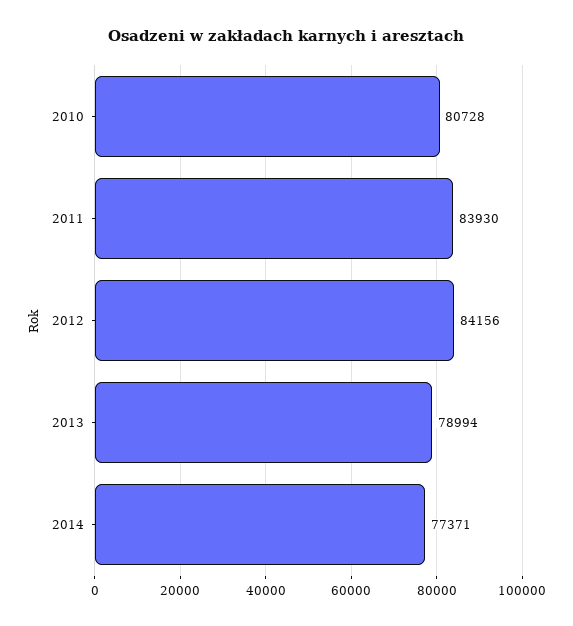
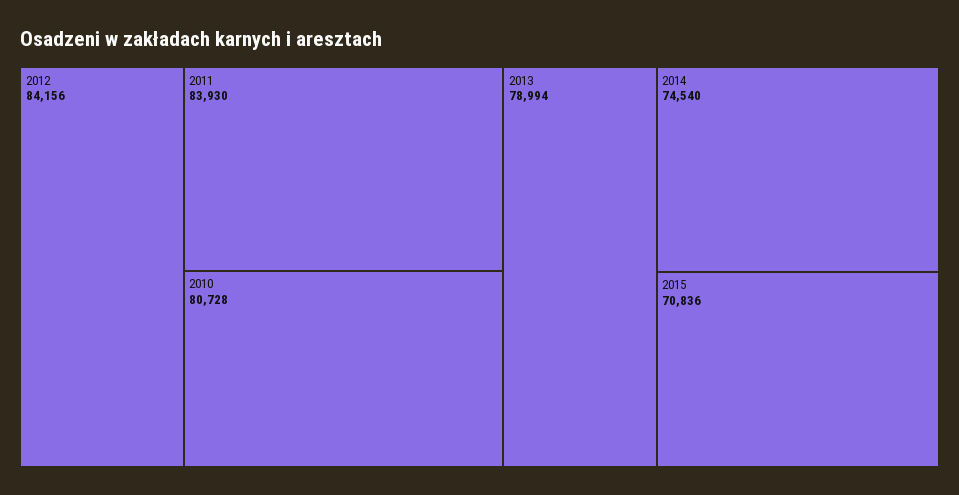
2014: 77371 -> 74540
2015: none -> 70836

